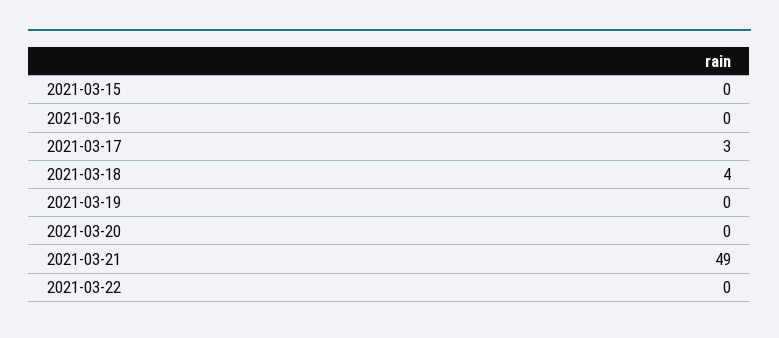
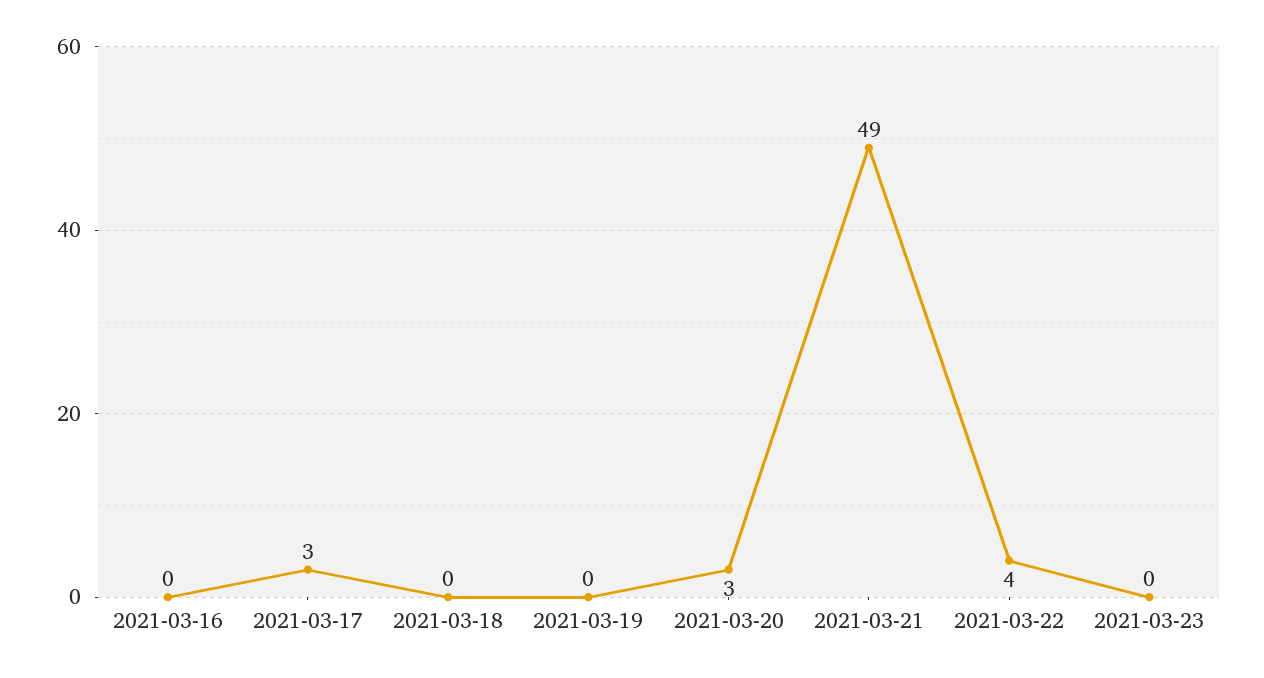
2021-03-15: 0 -> none
2021-03-18: 4 -> 0
2021-03-20: 0 -> 3
2021-03-22: 0 -> 4
2021-03-23: none -> 0

